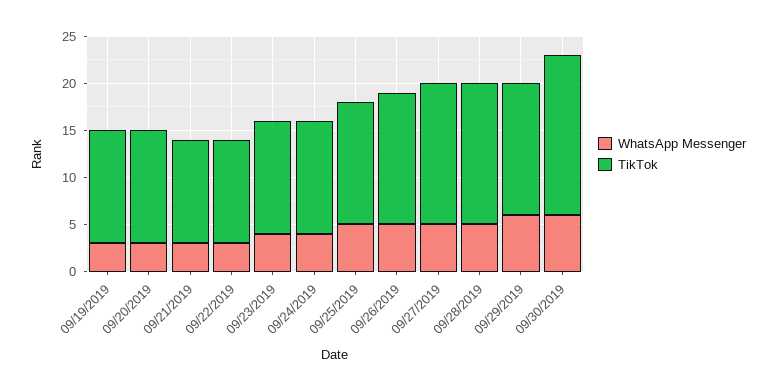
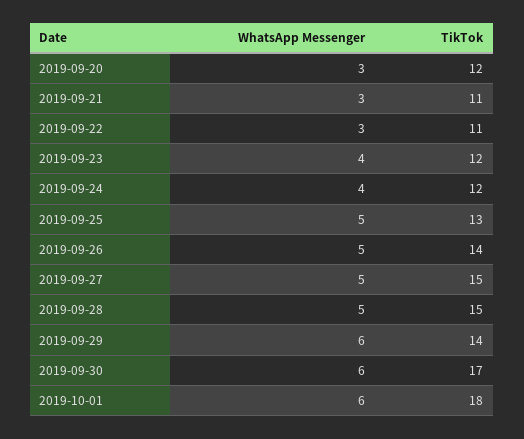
WhatsApp Messenger, 09/19/2019: 3 -> none
TikTok, 09/19/2019: 12 -> none
WhatsApp Messenger, 2019-10-01: none -> 6
TikTok, 2019-10-01: none -> 18

